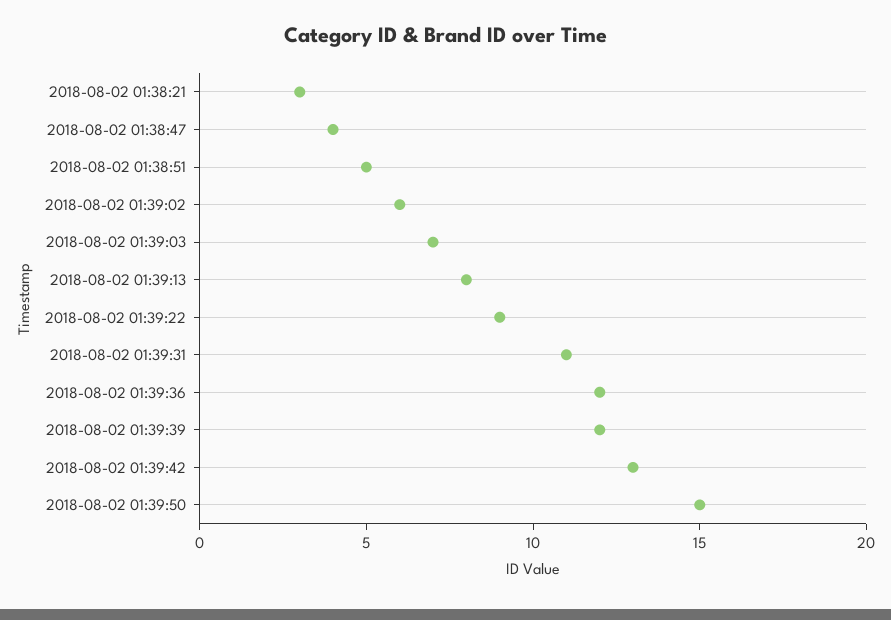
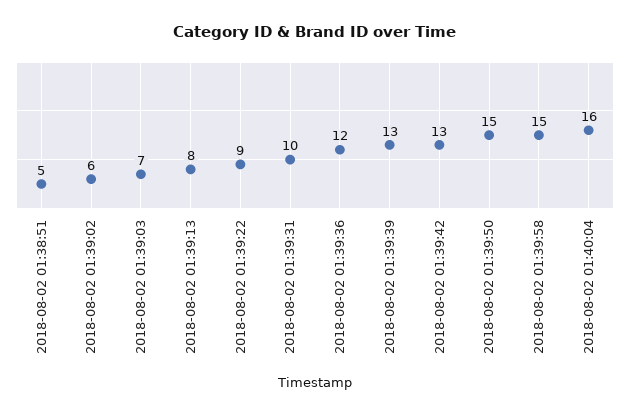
2018-08-02 01:38:21: 3 -> none
2018-08-02 01:38:47: 4 -> none
2018-08-02 01:39:31: 11 -> 10
2018-08-02 01:39:39: 12 -> 13
2018-08-02 01:39:58: none -> 15
2018-08-02 01:40:04: none -> 16

